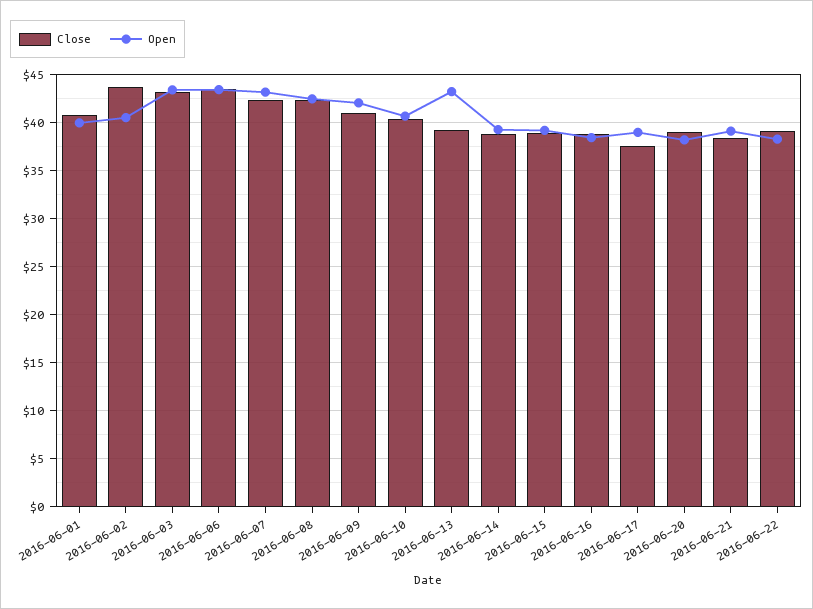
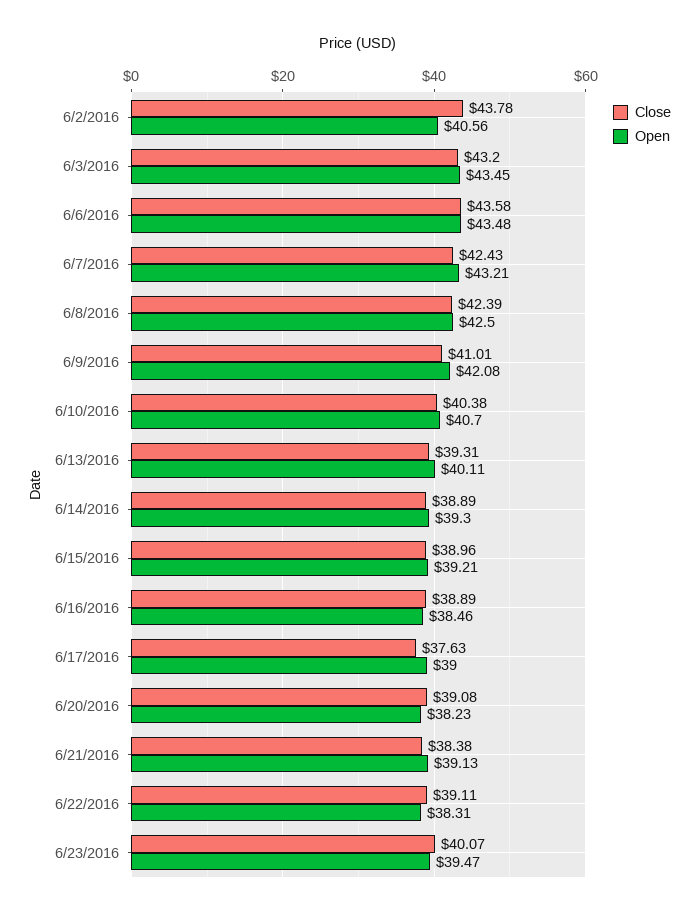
Close, 2016-06-01: 41 -> none
Open, 2016-06-01: 40 -> none
Open, 2016-06-13: 43 -> 40.11
Close, 6/23/2016: none -> 40.07
Open, 6/23/2016: none -> 39.47

